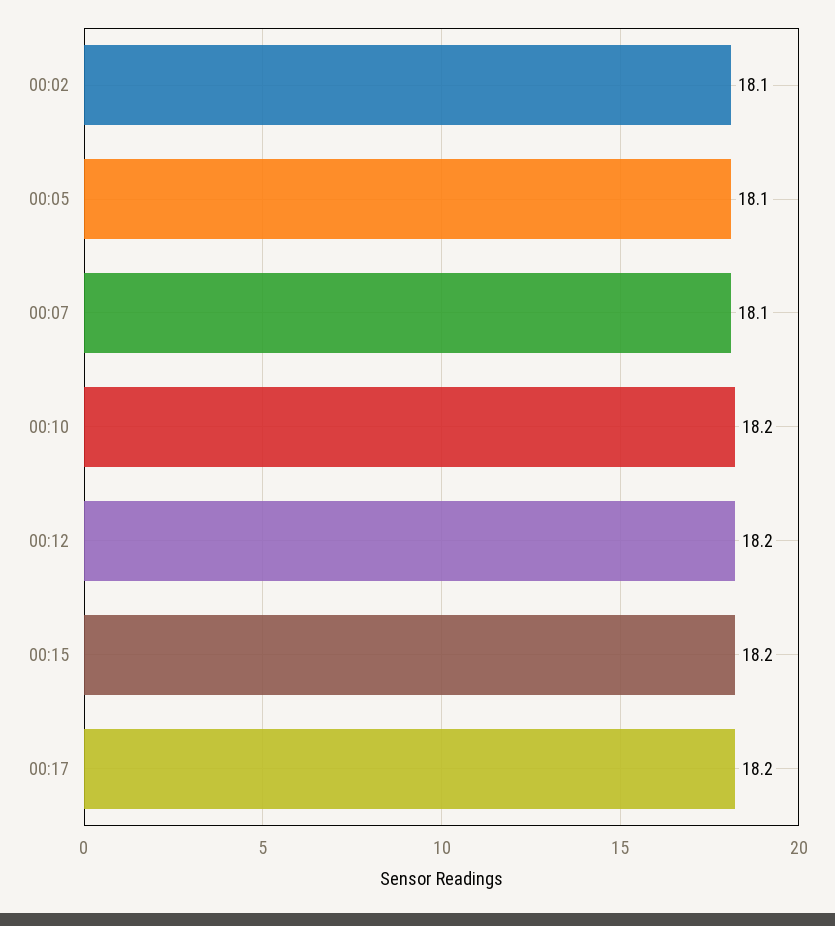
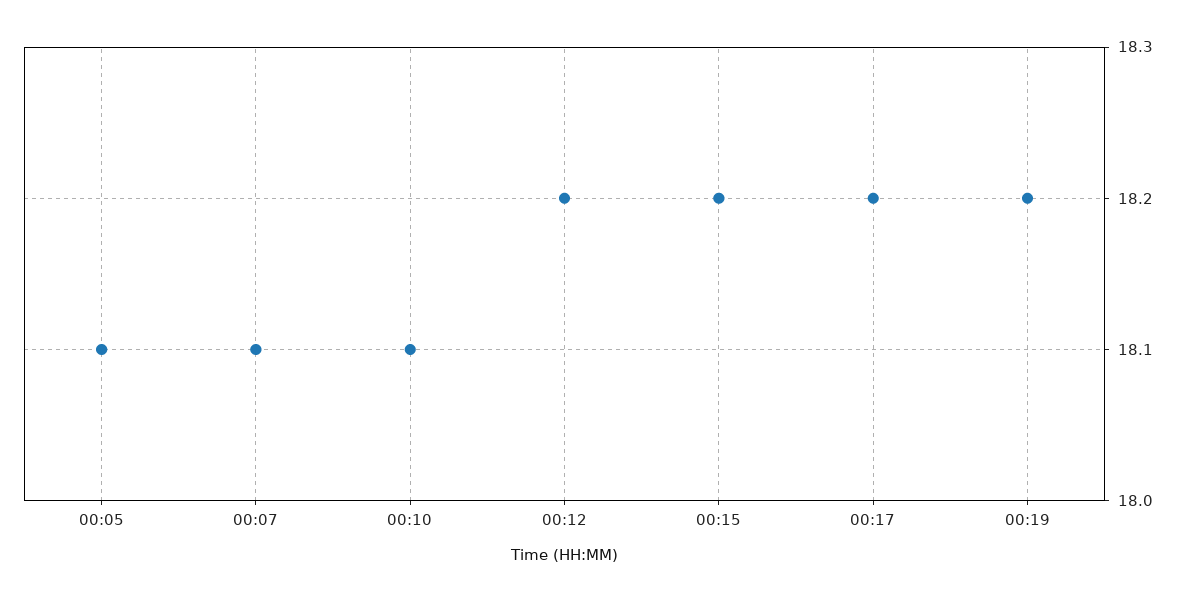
00:02: 18.1 -> none
00:10: 18.2 -> 18.1
00:19: none -> 18.2

